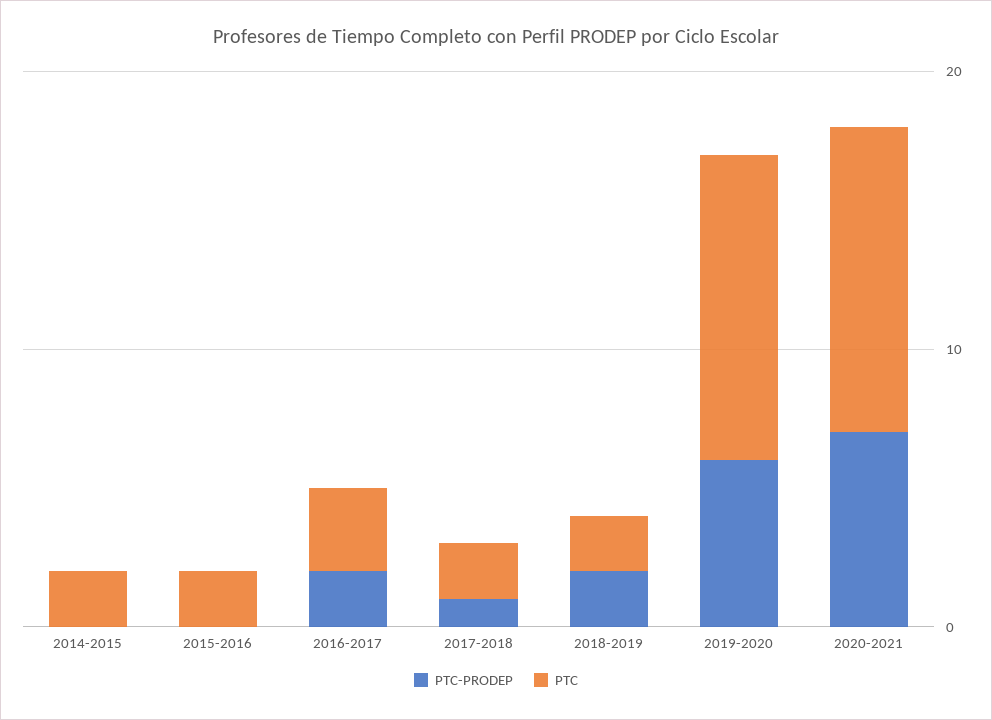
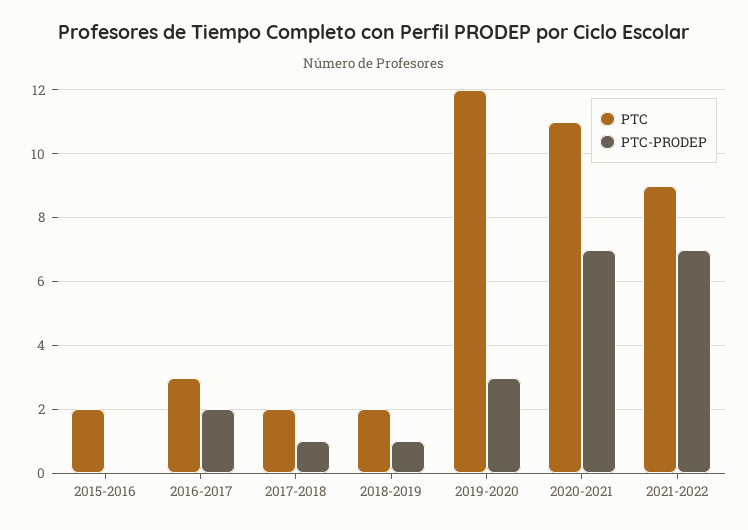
PTC-PRODEP, 2014-2015: 0 -> none
PTC, 2014-2015: 2 -> none
PTC-PRODEP, 2018-2019: 2 -> 1
PTC-PRODEP, 2019-2020: 6 -> 3
PTC, 2019-2020: 11 -> 12
PTC, 2021-2022: none -> 9
PTC-PRODEP, 2021-2022: none -> 7

